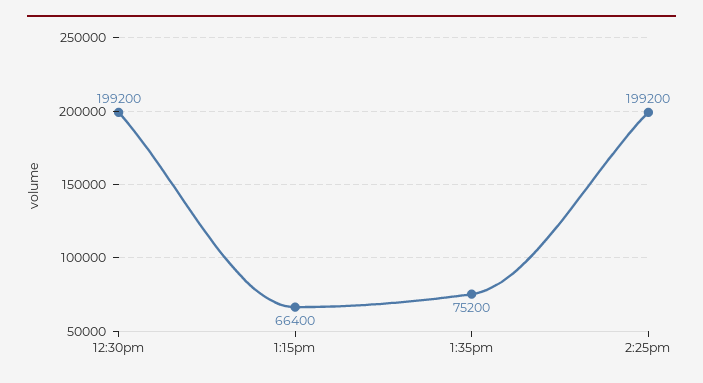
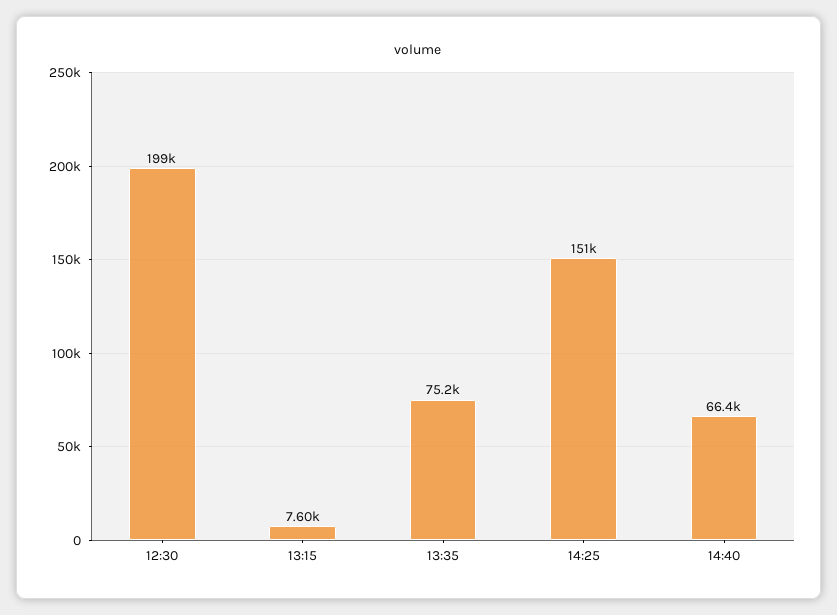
1:15pm: 66400 -> 7600
2:25pm: 199200 -> 151000
14:40: none -> 66400

